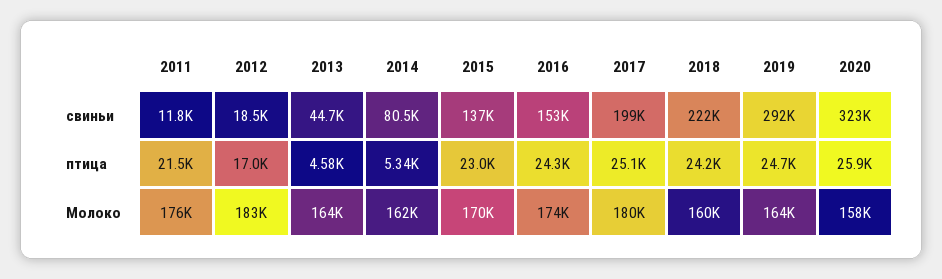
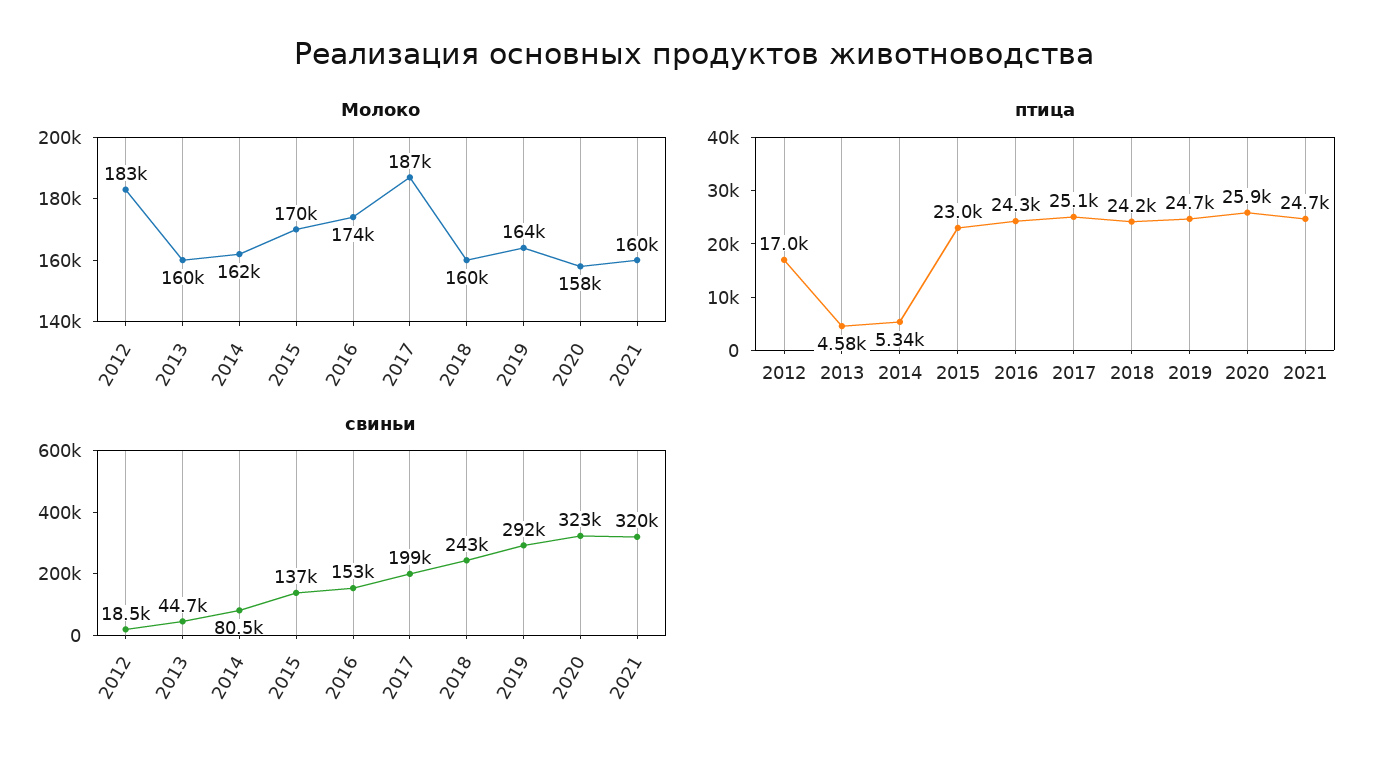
свиньи, 2011: 11800 -> none
свиньи, 2018: 222000 -> 243000
птица, 2011: 21500 -> none
Молоко, 2011: 176000 -> none
Молоко, 2013: 164000 -> 160000
Молоко, 2017: 180000 -> 187000
Молоко, 2021: none -> 160000
птица, 2021: none -> 24700
свиньи, 2021: none -> 320000

